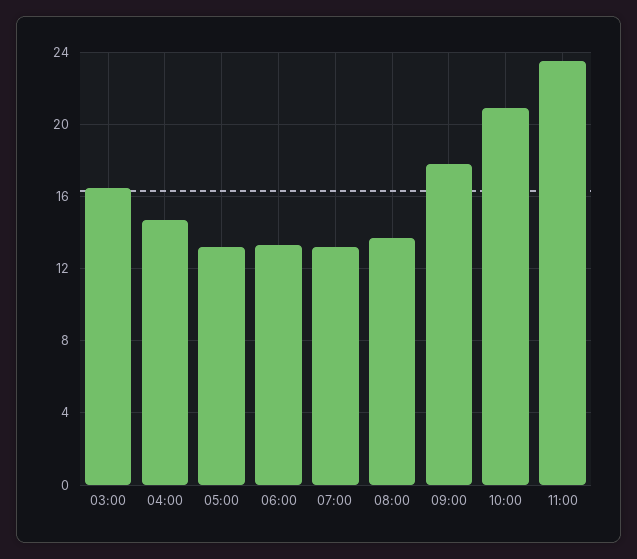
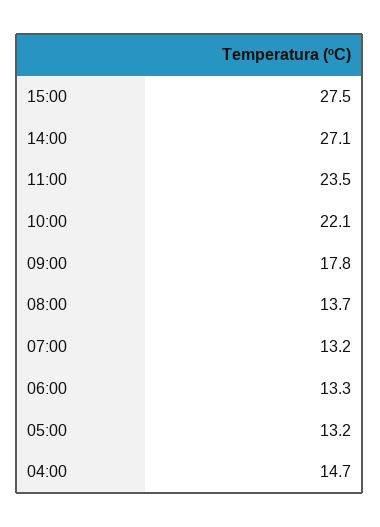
03:00: 16.5 -> none
10:00: 21 -> 22.1
15:00: none -> 27.5
14:00: none -> 27.1

